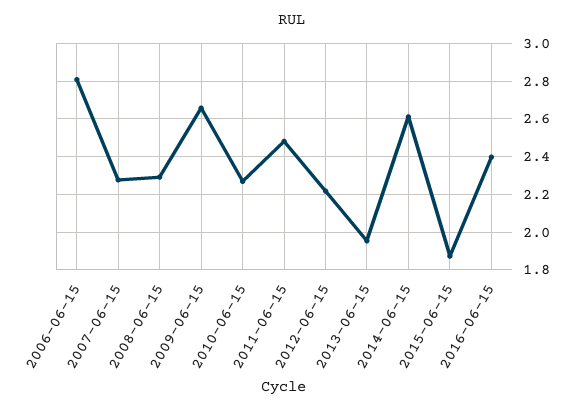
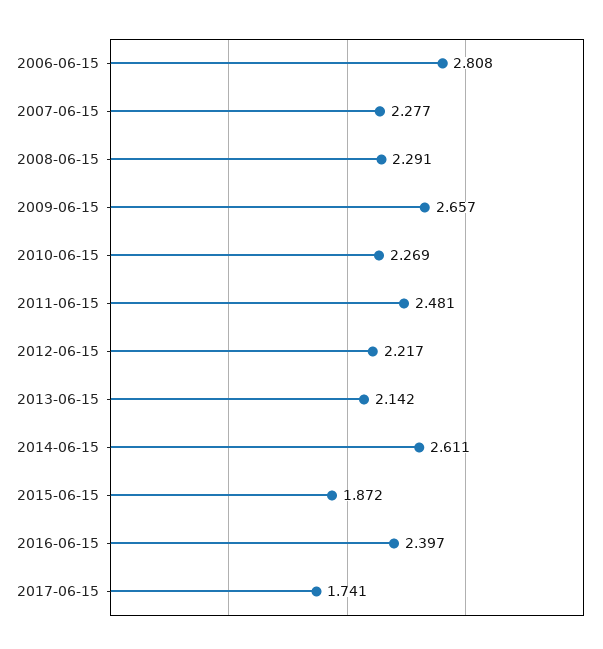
2013-06-15: 1.95 -> 2.142
2017-06-15: none -> 1.741

